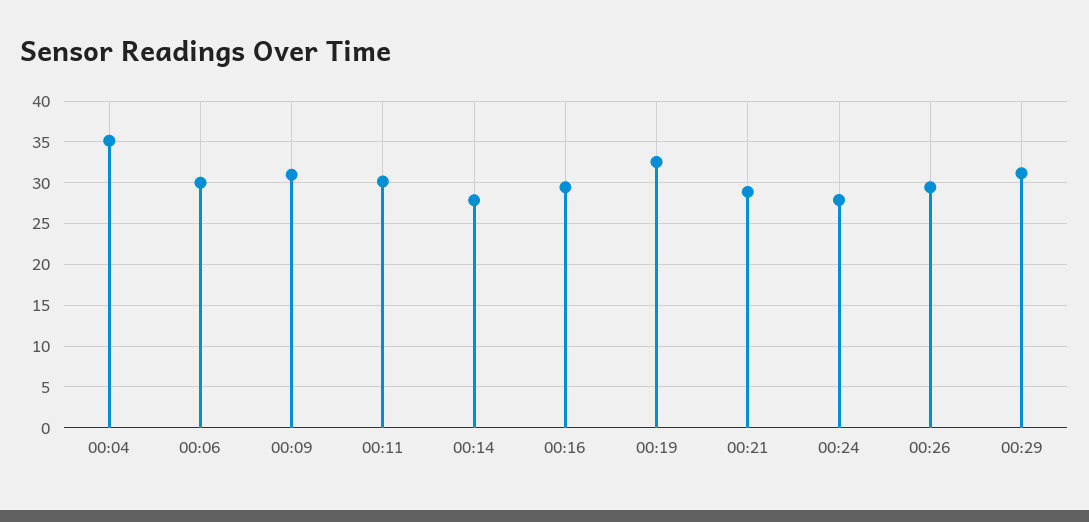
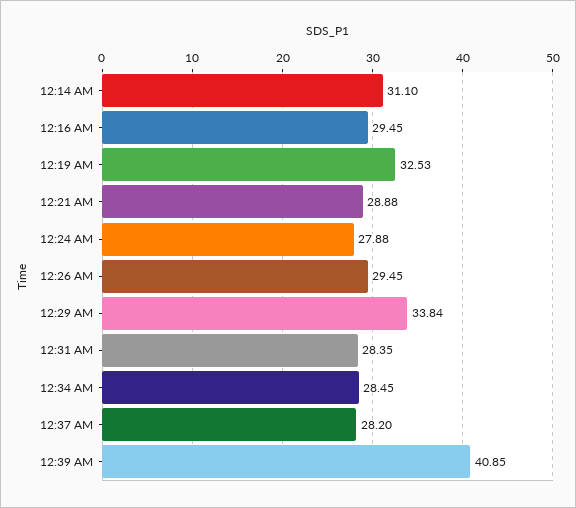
00:04: 35 -> none
00:06: 30 -> none
00:09: 31 -> none
00:11: 30 -> none
00:14: 28 -> 31.1
00:29: 31 -> 33.84
12:31 AM: none -> 28.35
12:34 AM: none -> 28.45
12:37 AM: none -> 28.2
12:39 AM: none -> 40.85

